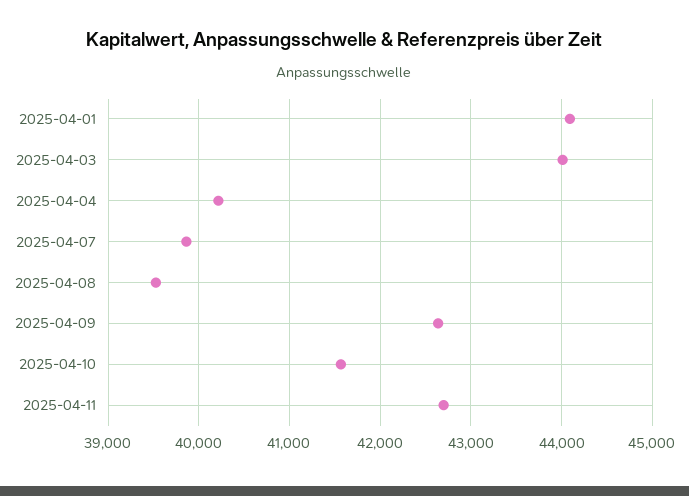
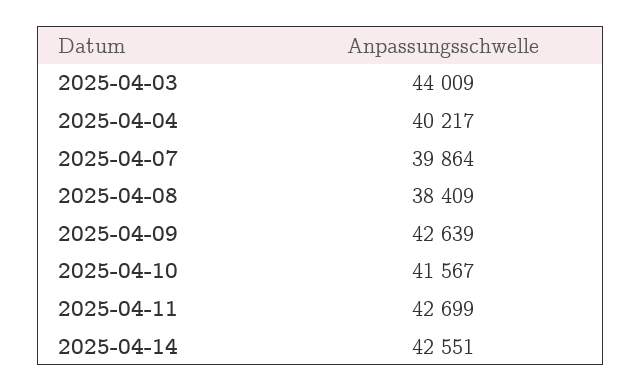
2025-04-01: 44100 -> none
2025-04-08: 39500 -> 38409
2025-04-14: none -> 42551

